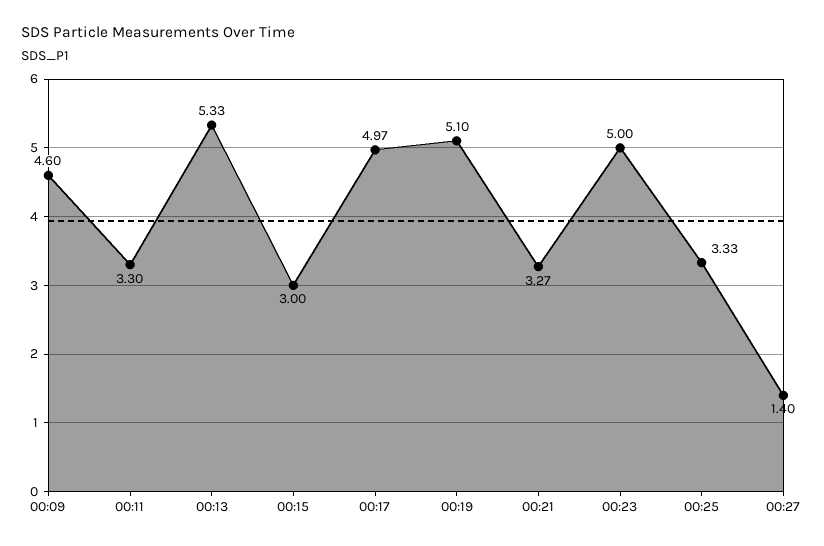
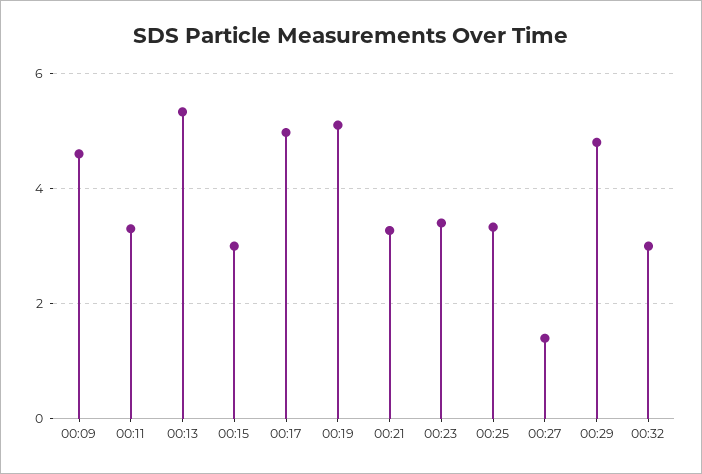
00:23: 5 -> 3.4
00:29: none -> 4.8
00:32: none -> 3

